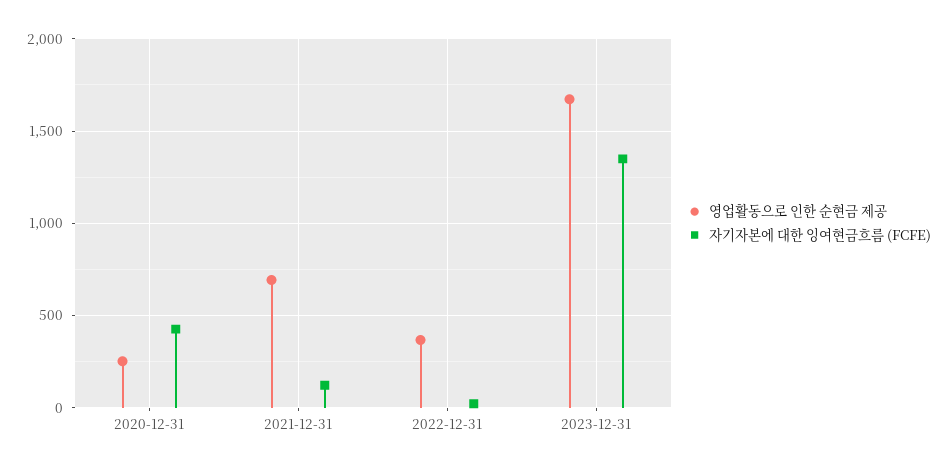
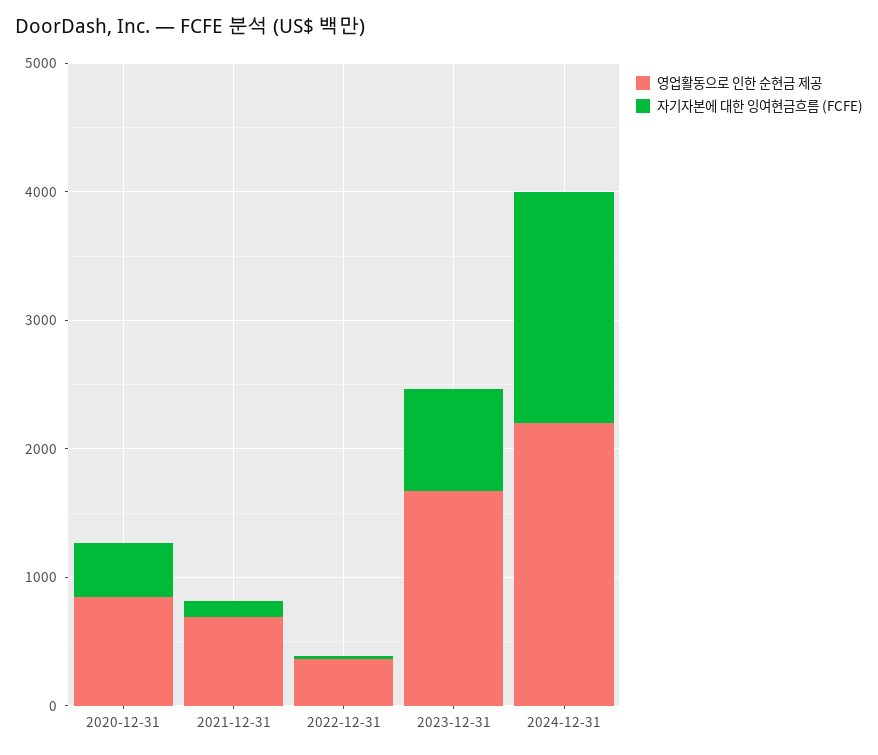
영업활동으로 인한 순현금 제공, 2020-12-31: 250 -> 800
자기자본에 대한 잉여현금흐름 (FCFE), 2023-12-31: 1350 -> 800
영업활동으로 인한 순현금 제공, 2024-12-31: none -> 2200
자기자본에 대한 잉여현금흐름 (FCFE), 2024-12-31: none -> 1800

